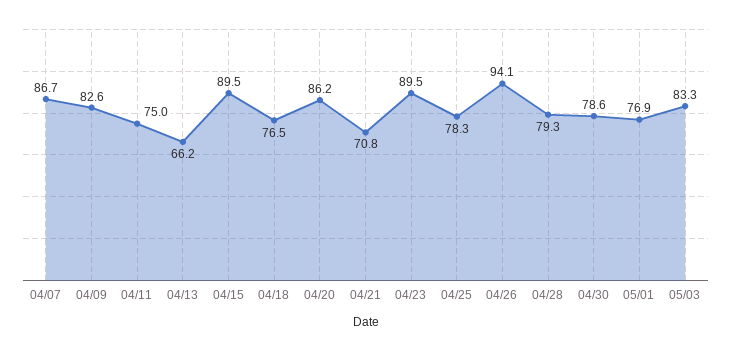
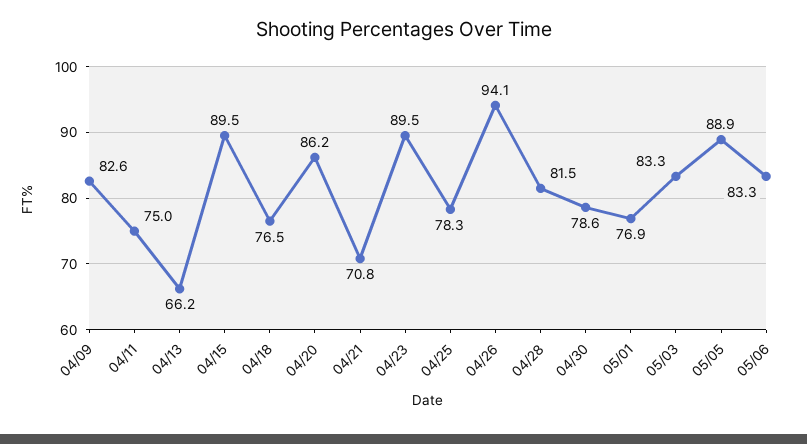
04/07: 86.7 -> none
04/28: 79.3 -> 81.5
05/05: none -> 88.9
05/06: none -> 83.3

